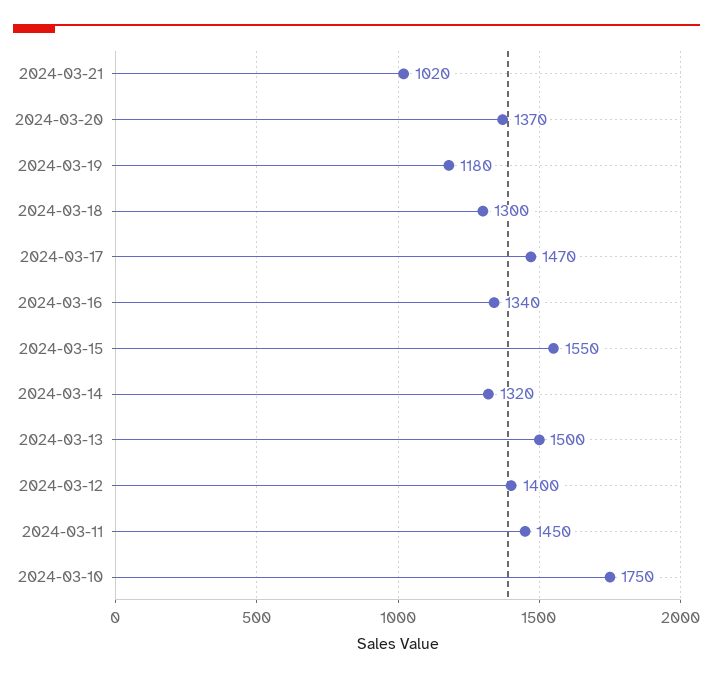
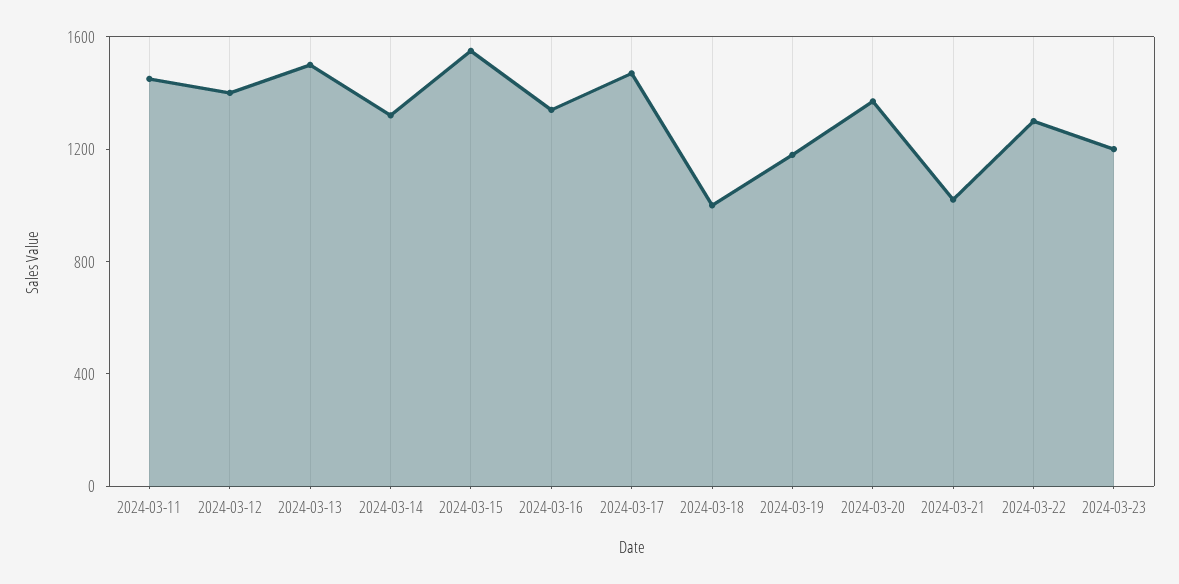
2024-03-18: 1300 -> 1000
2024-03-10: 1750 -> none
2024-03-22: none -> 1300
2024-03-23: none -> 1200

